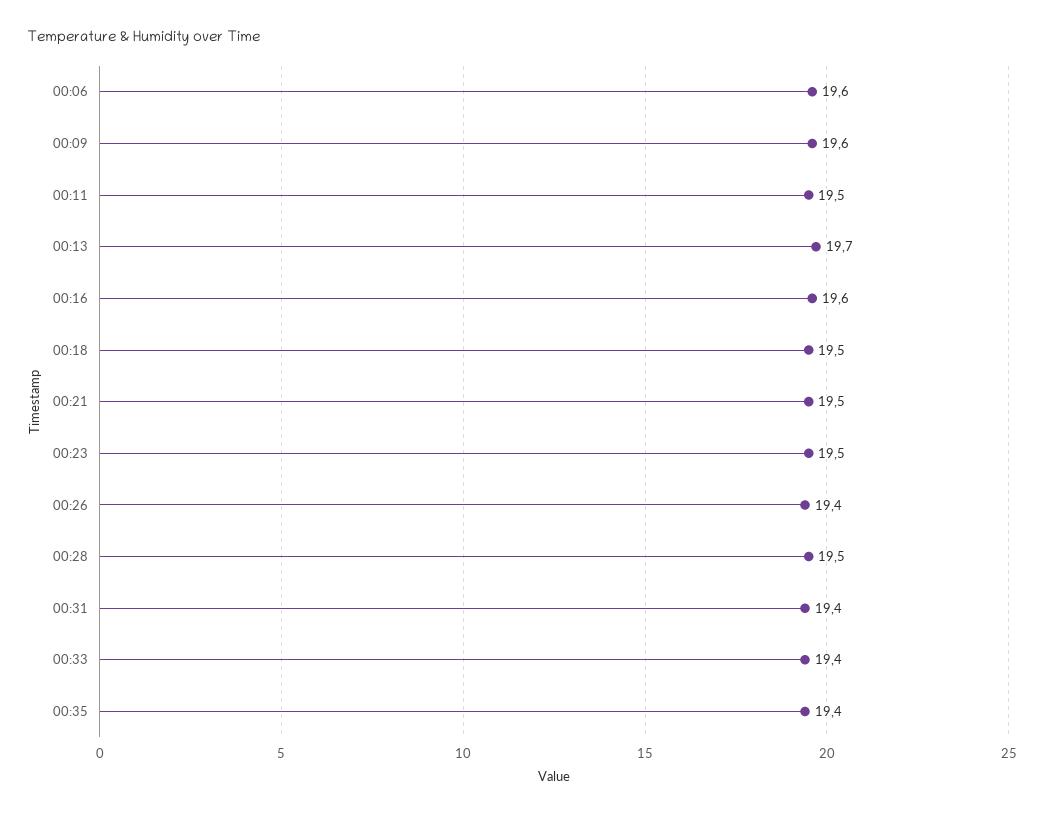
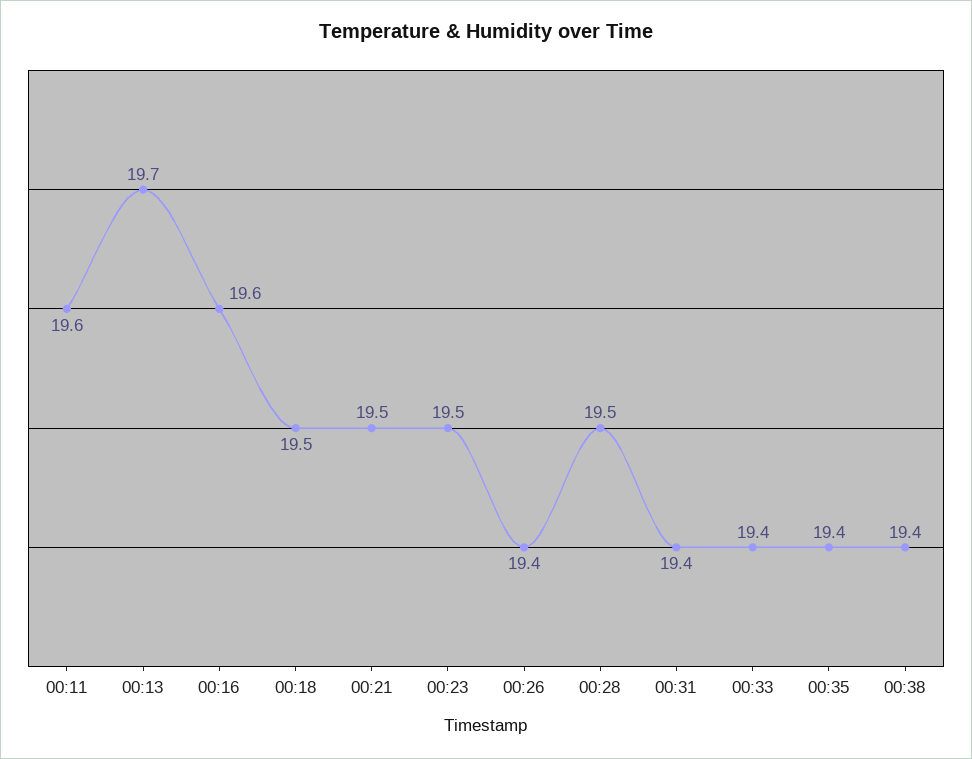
00:06: 19.6 -> none
00:09: 19.6 -> none
00:11: 19.5 -> 19.6
00:38: none -> 19.4

